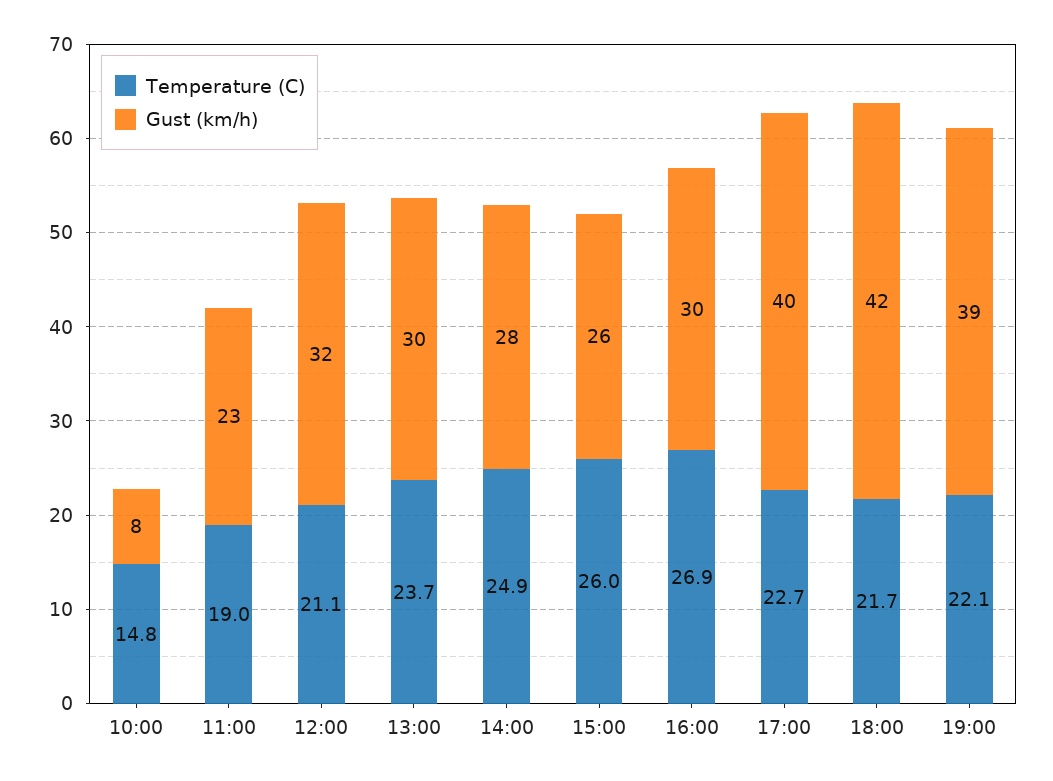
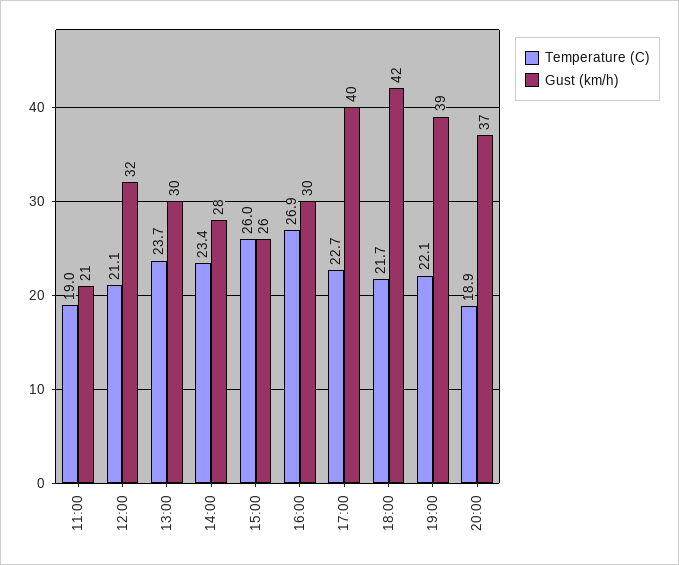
Temperature (C), 10:00: 14.8 -> none
Gust (km/h), 10:00: 8 -> none
Gust (km/h), 11:00: 23 -> 21
Temperature (C), 14:00: 24.9 -> 23.4
Temperature (C), 20:00: none -> 18.9
Gust (km/h), 20:00: none -> 37

